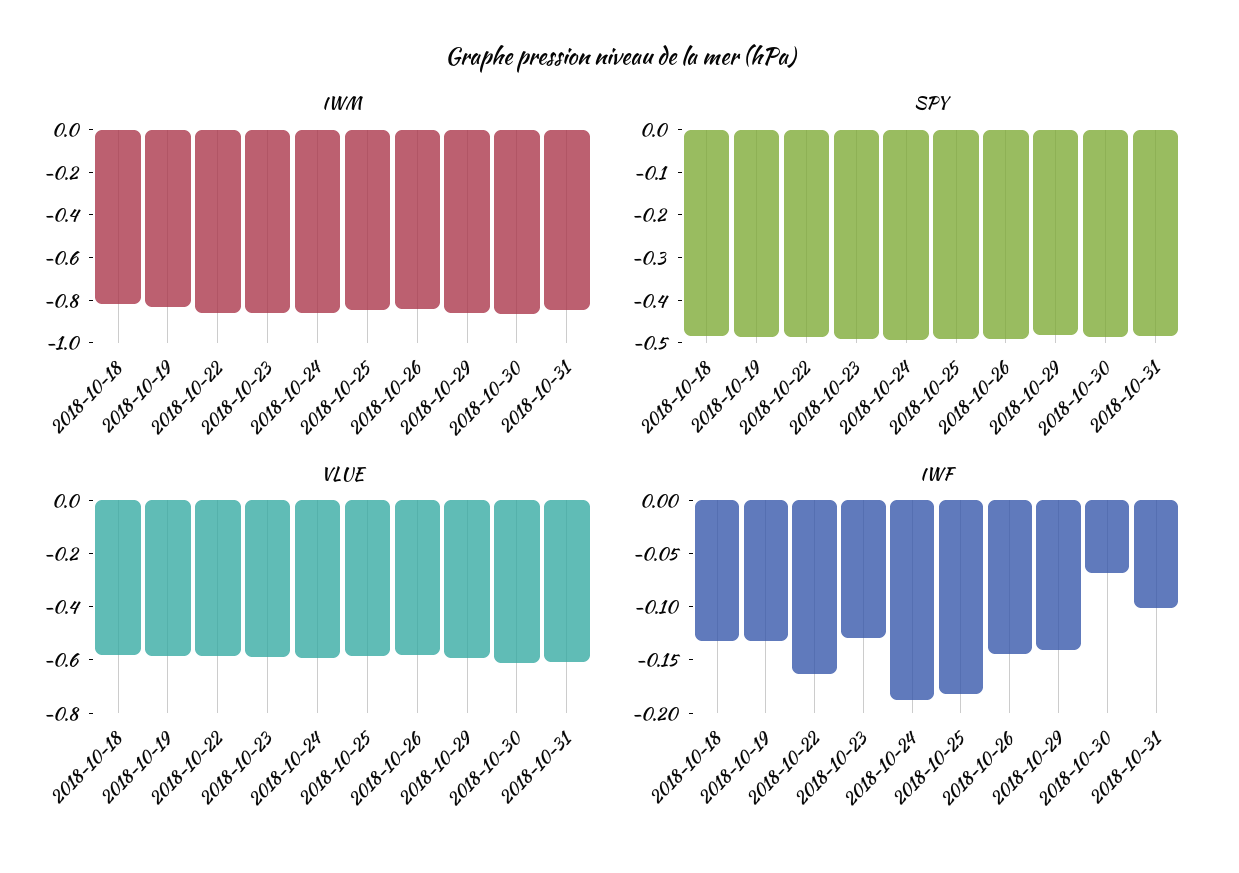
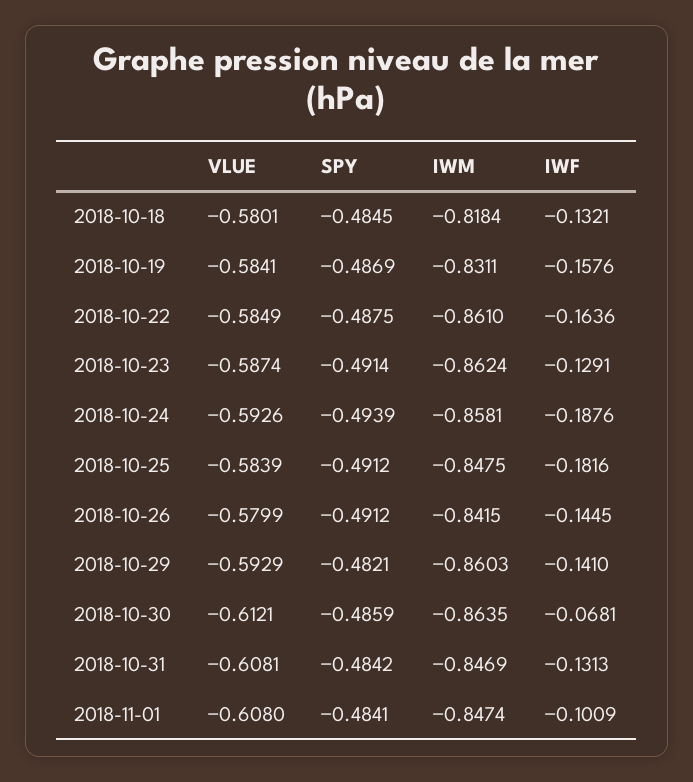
IWF, 2018-10-19: -0.13 -> -0.1576
IWF, 2018-10-31: -0.1 -> -0.1313
VLUE, 2018-11-01: none -> -0.608
SPY, 2018-11-01: none -> -0.4841
IWM, 2018-11-01: none -> -0.8474
IWF, 2018-11-01: none -> -0.1009

